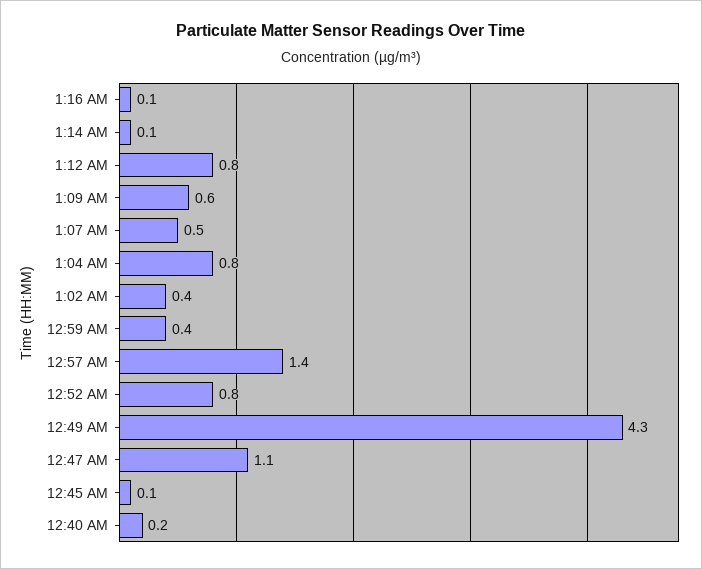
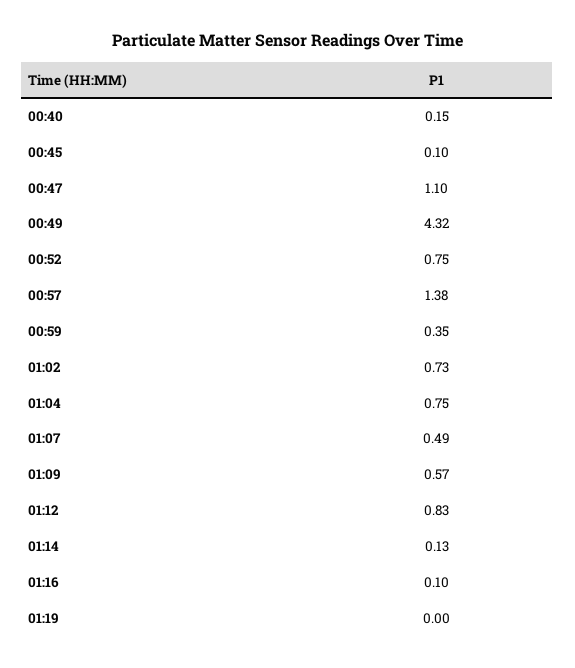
1:02 AM: 0.4 -> 0.73
01:19: none -> 0

